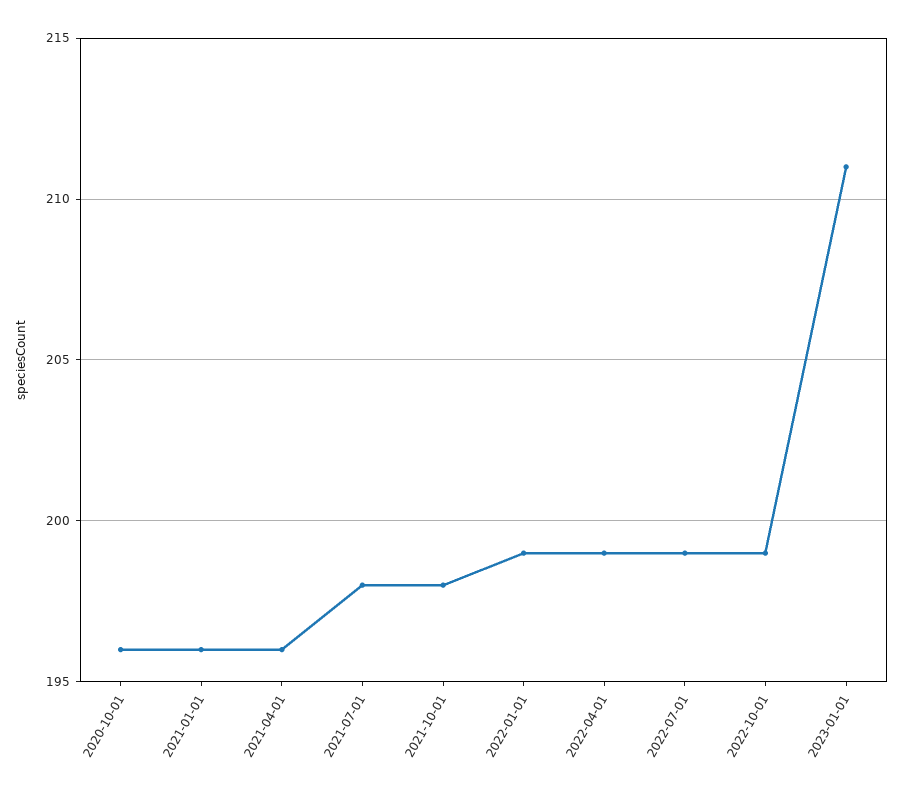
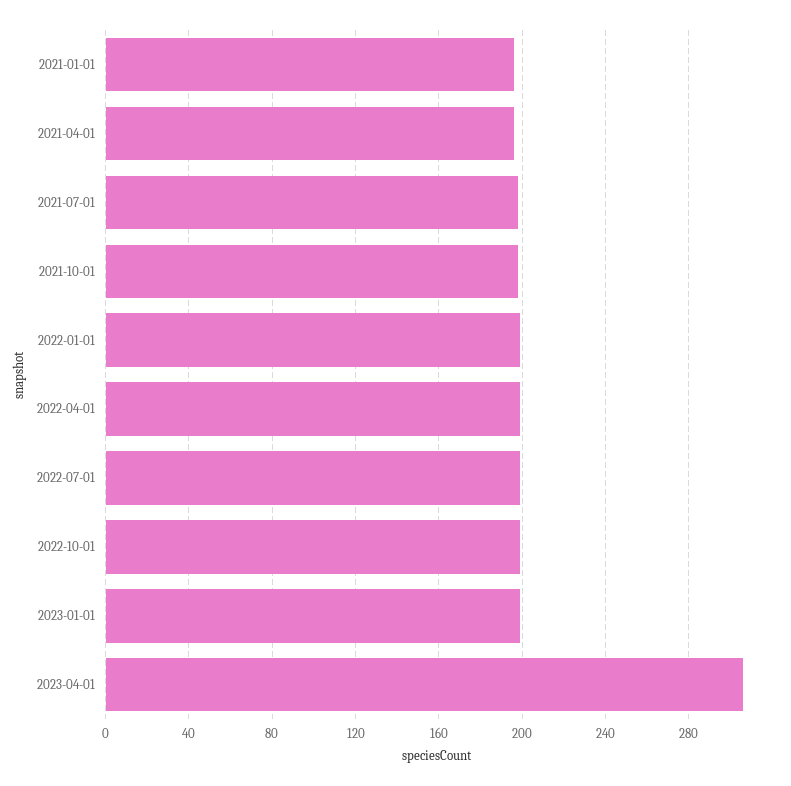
2020-10-01: 196 -> none
2023-01-01: 211 -> 200
2023-04-01: none -> 305

